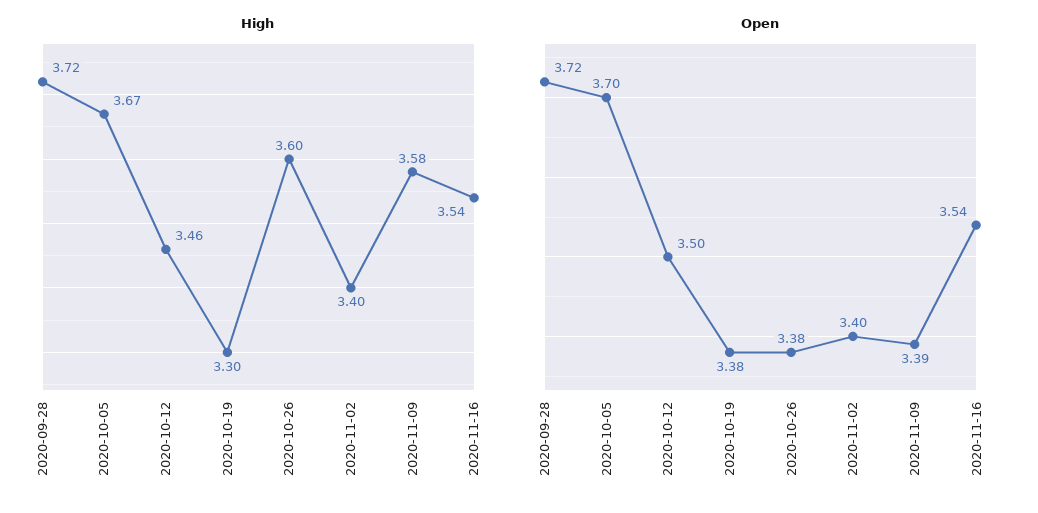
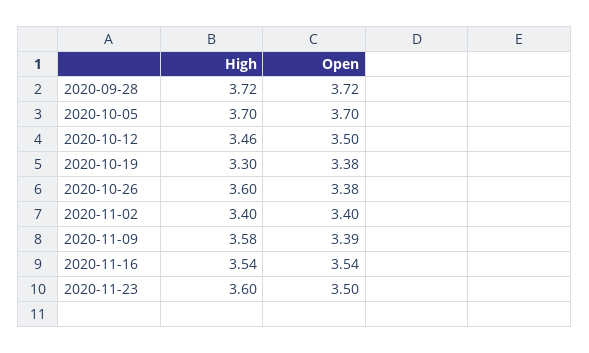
High, 2020-10-05: 3.67 -> 3.7
High, 2020-11-23: none -> 3.6
Open, 2020-11-23: none -> 3.5

